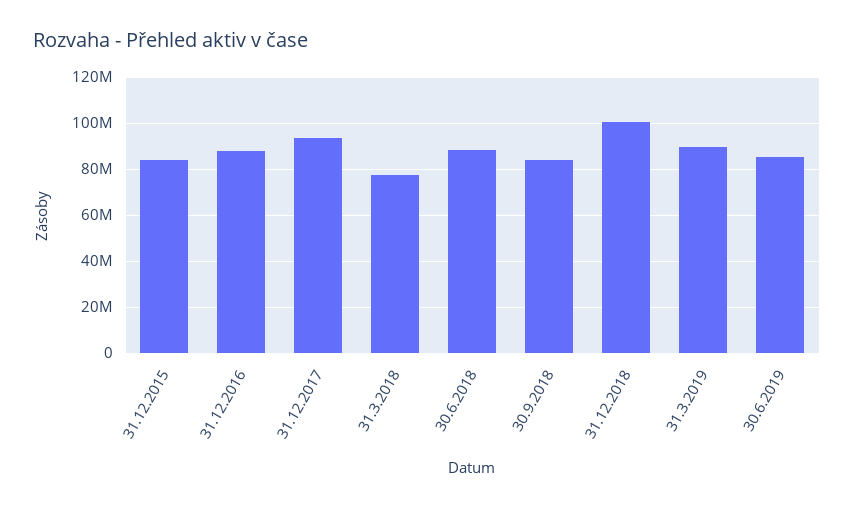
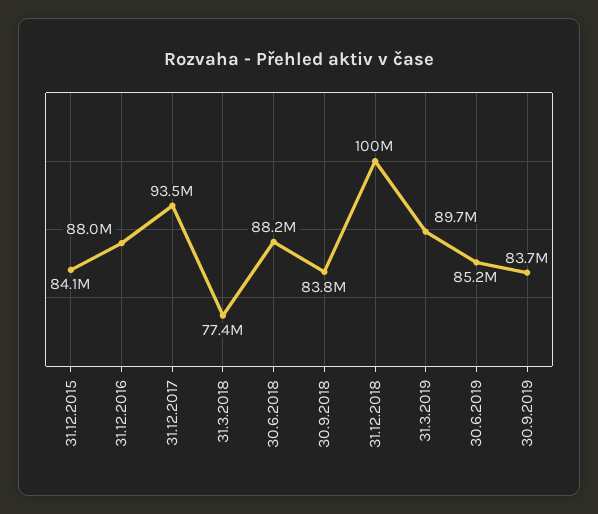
30.9.2019: none -> 83700000

